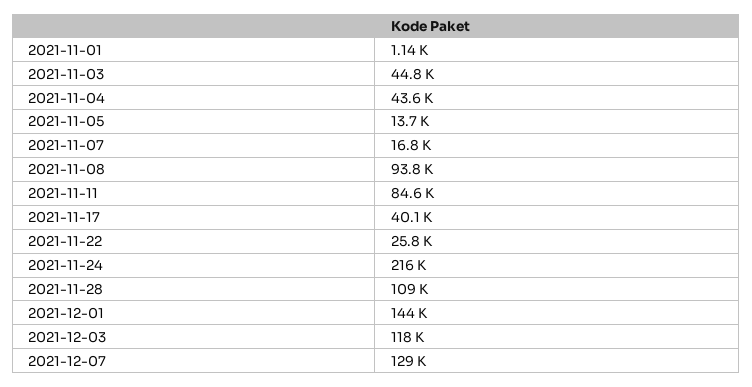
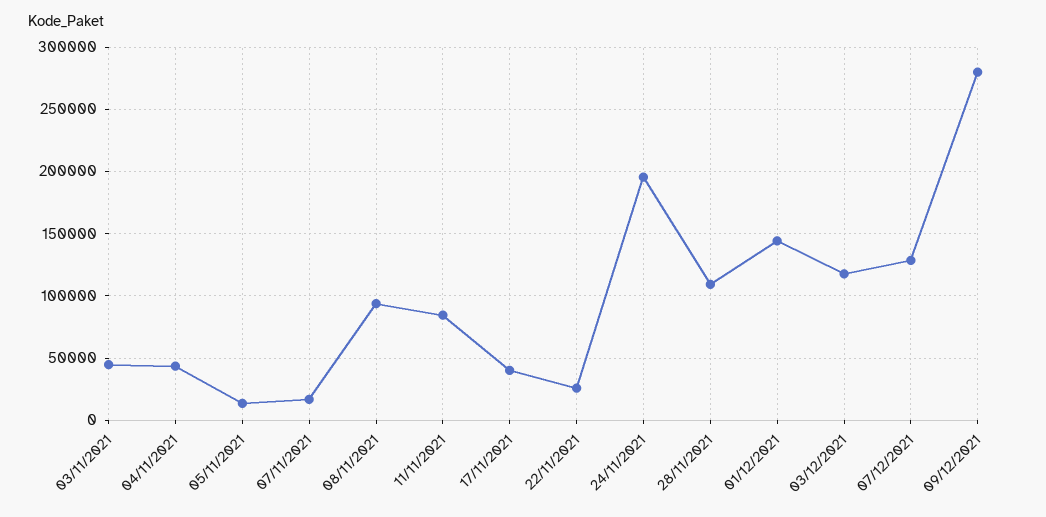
2021-11-01: 1140 -> none
2021-11-24: 216000 -> 195000
09/12/2021: none -> 280000

